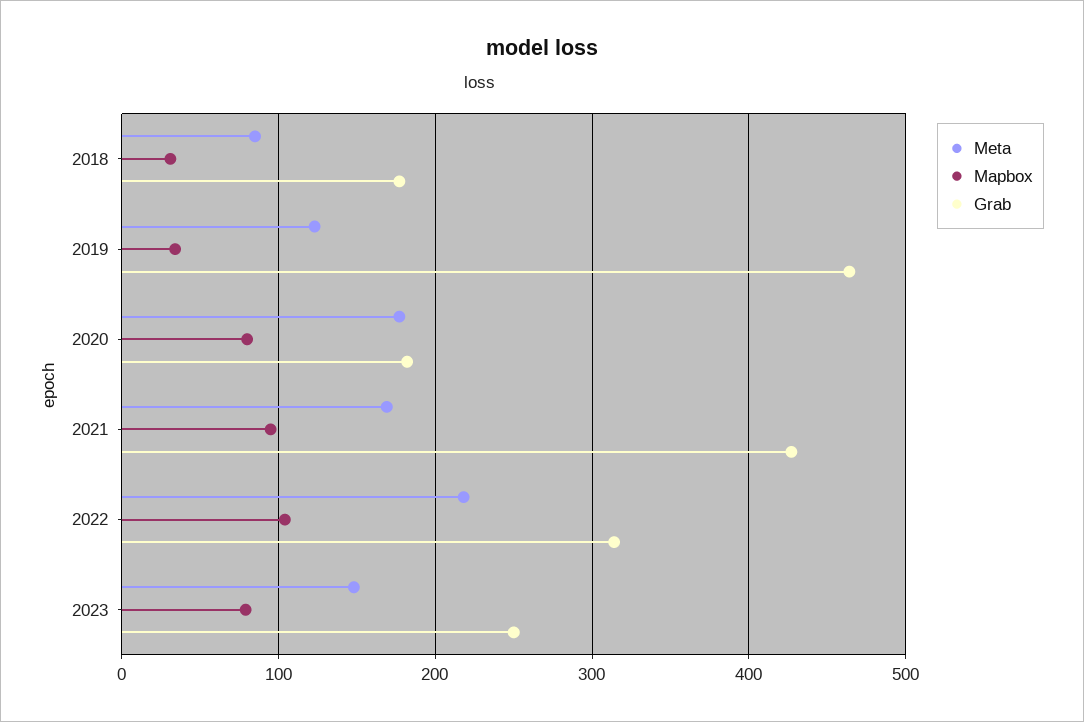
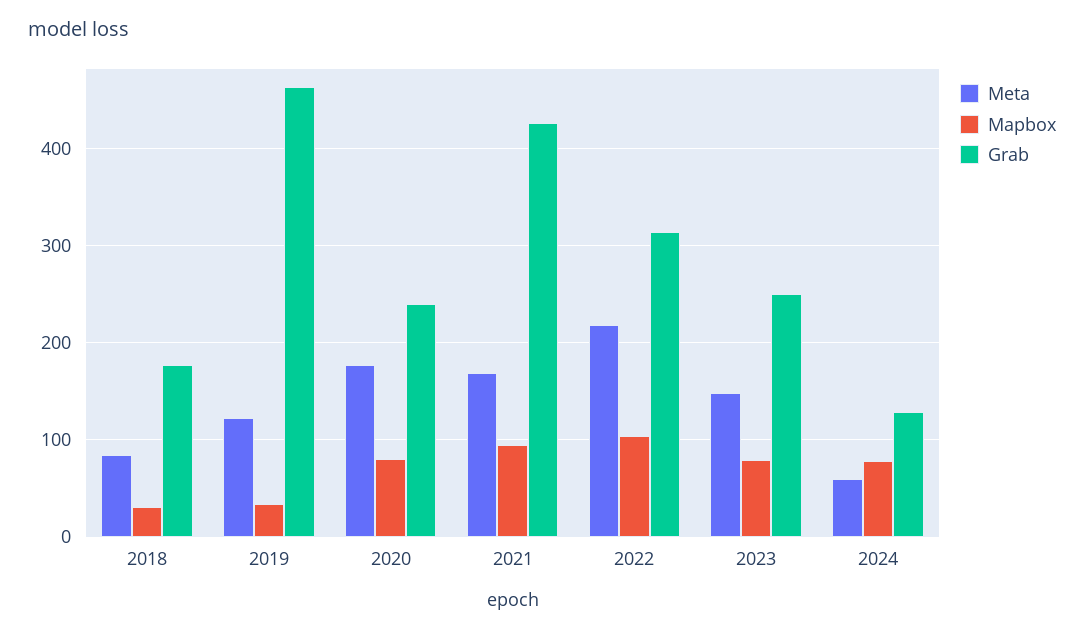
Grab, 2020: 180 -> 240
Meta, 2024: none -> 60
Mapbox, 2024: none -> 80
Grab, 2024: none -> 130

